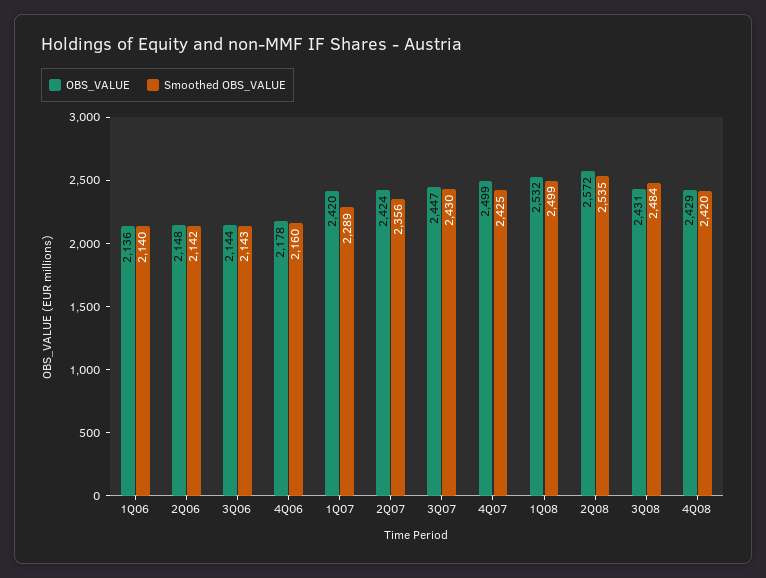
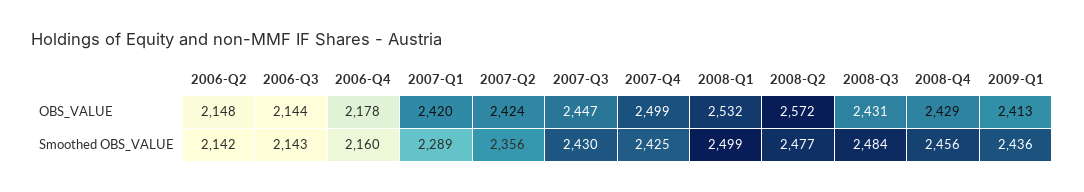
OBS_VALUE, 1Q06: 2136 -> none
Smoothed OBS_VALUE, 1Q06: 2140 -> none
Smoothed OBS_VALUE, 2Q08: 2535 -> 2477
Smoothed OBS_VALUE, 4Q08: 2420 -> 2456
OBS_VALUE, 2009-Q1: none -> 2413
Smoothed OBS_VALUE, 2009-Q1: none -> 2436

